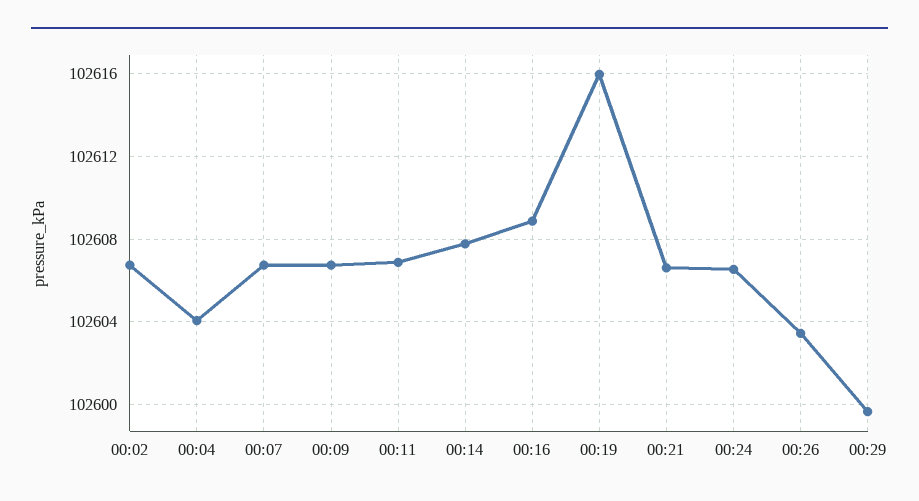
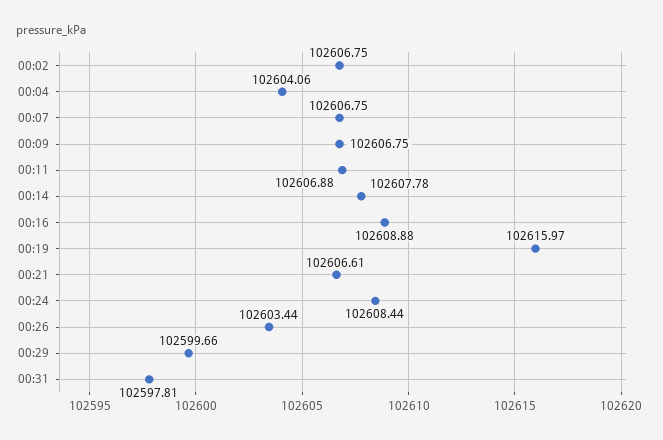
00:24: 102606.5 -> 102608.44
00:31: none -> 102597.81

